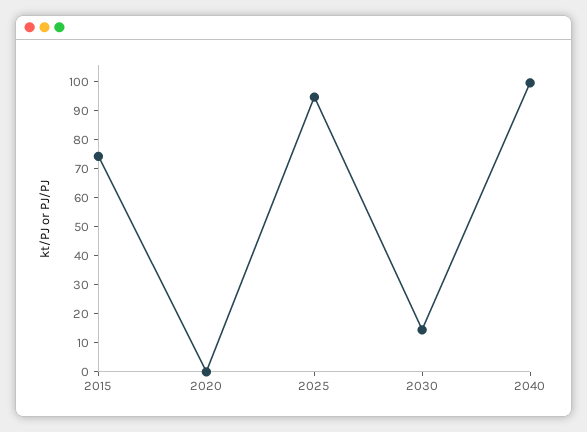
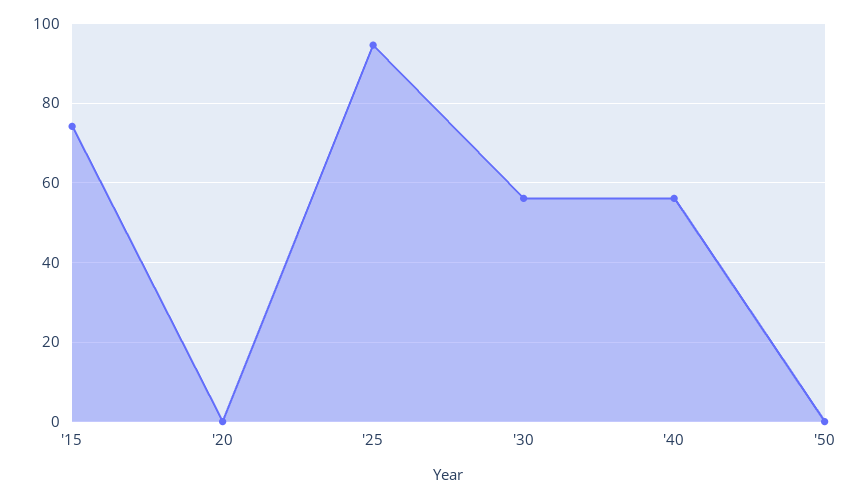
2030: 15 -> 56
2040: 100 -> 56
'50: none -> 0

